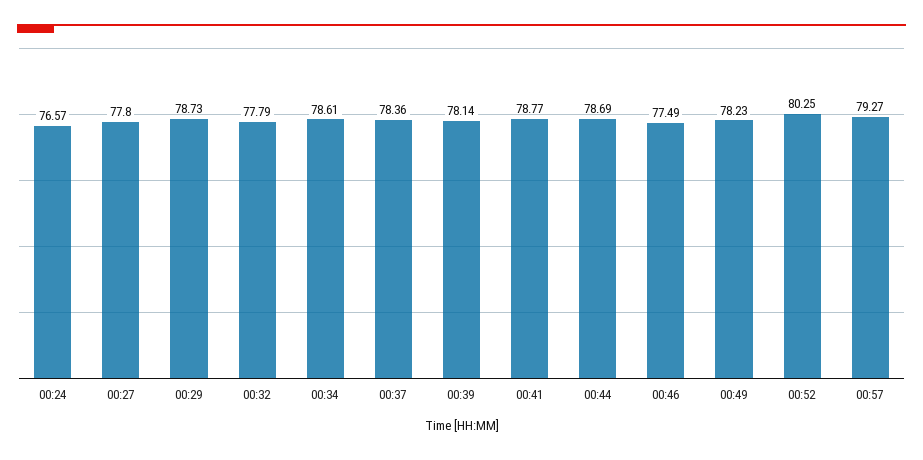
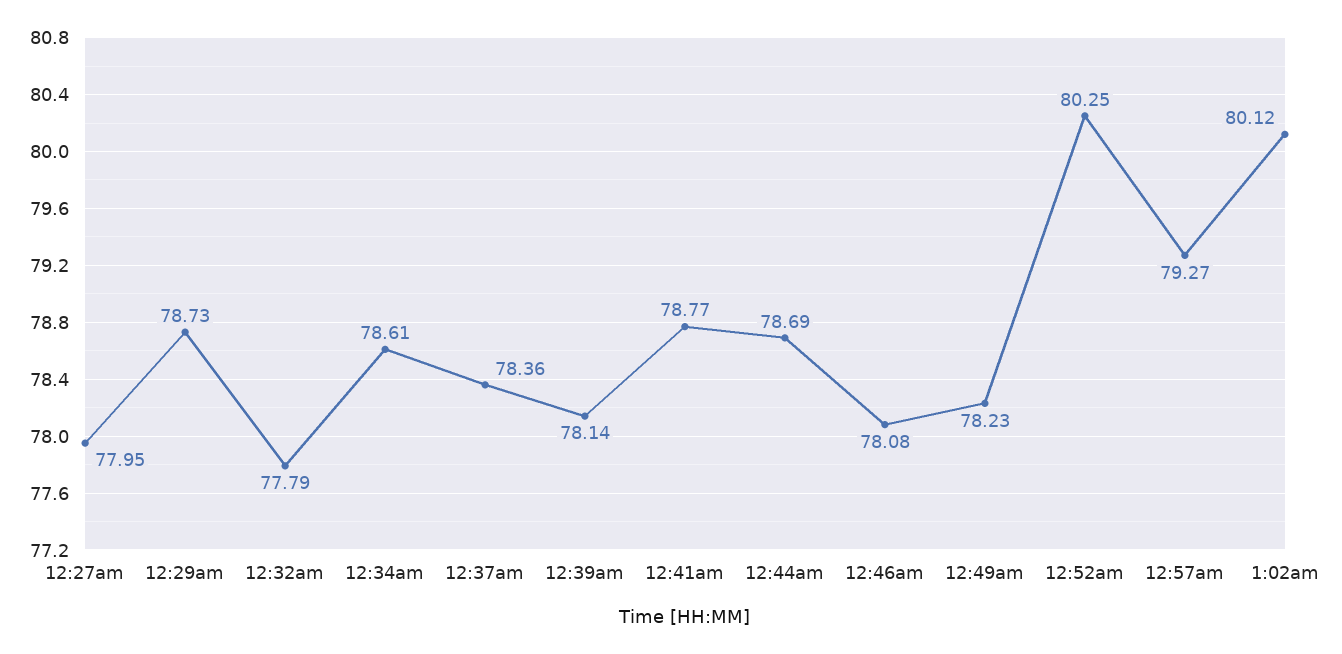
00:24: 76.57 -> none
00:27: 77.8 -> 77.95
00:46: 77.49 -> 78.08
1:02am: none -> 80.12

